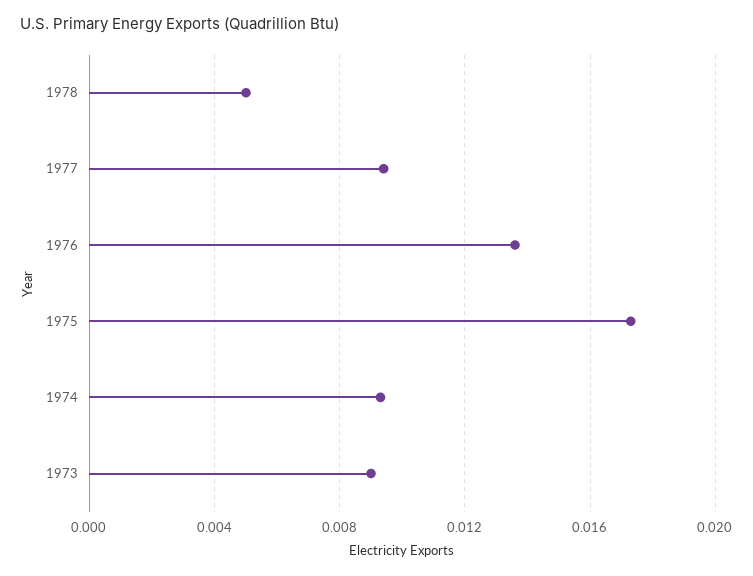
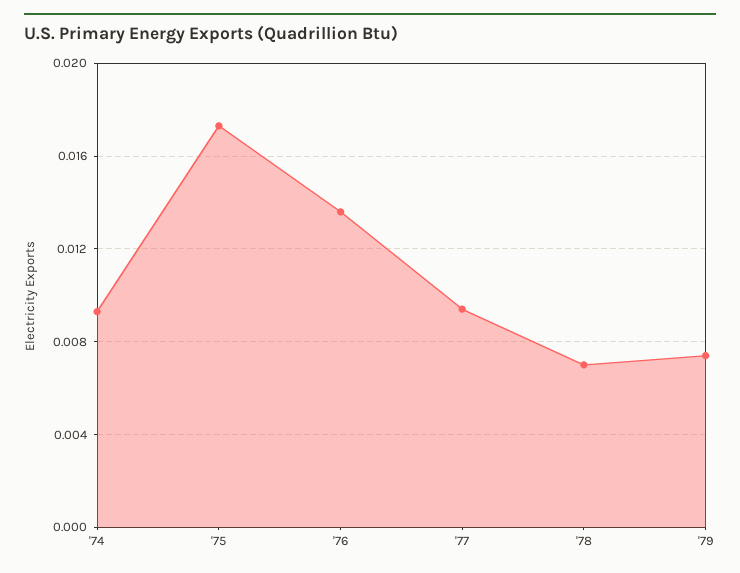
1978: 0.005 -> 0.007
1973: 0.009 -> none
'79: none -> 0.0075

